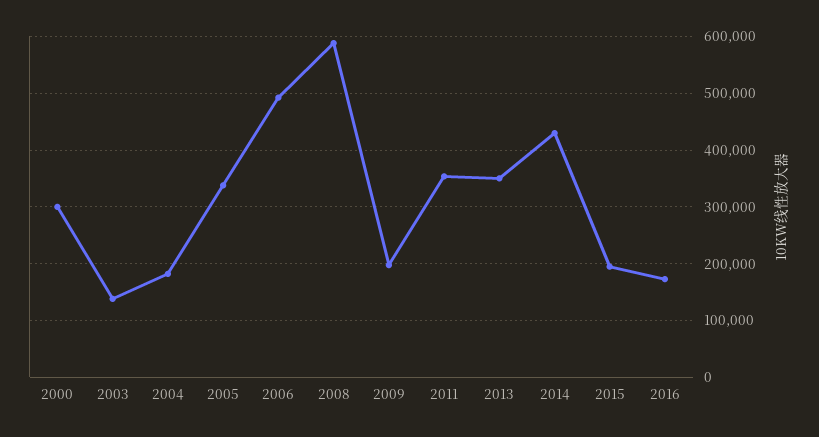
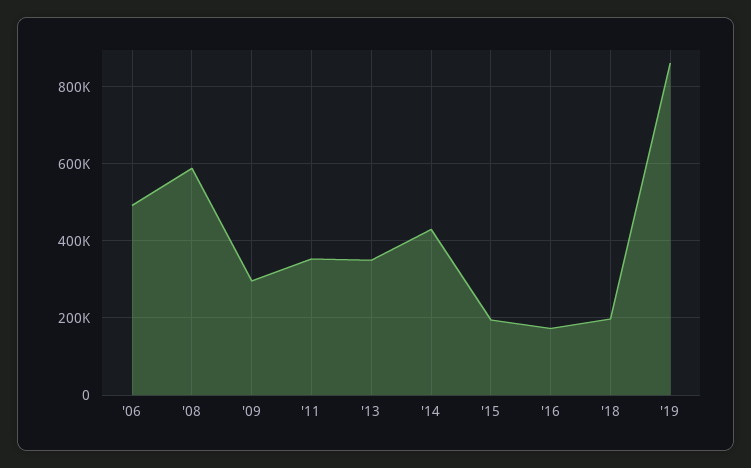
2000: 300000 -> none
2003: 140000 -> none
2004: 180000 -> none
2005: 340000 -> none
2009: 200000 -> 300000
'18: none -> 200000
'19: none -> 860000

